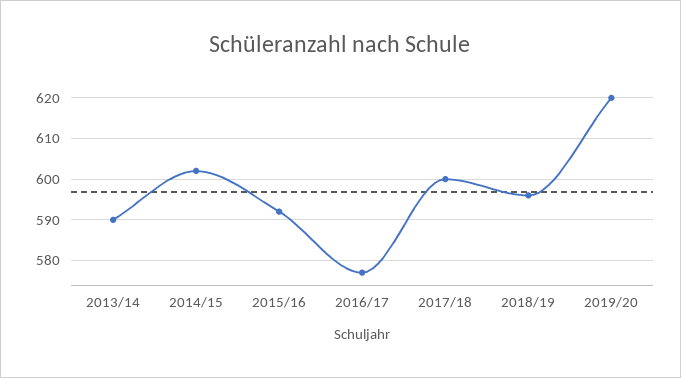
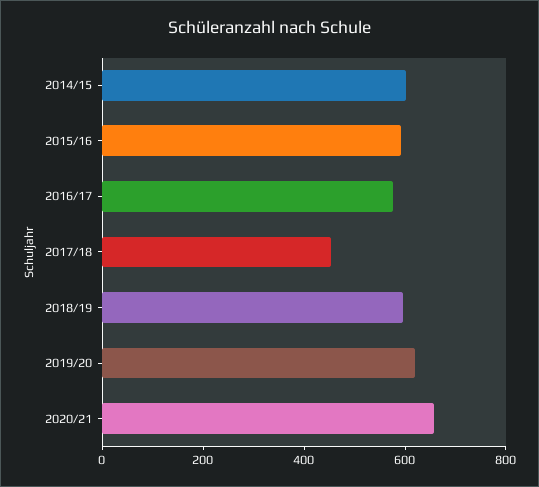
2013/14: 590 -> none
2017/18: 600 -> 450
2020/21: none -> 650

